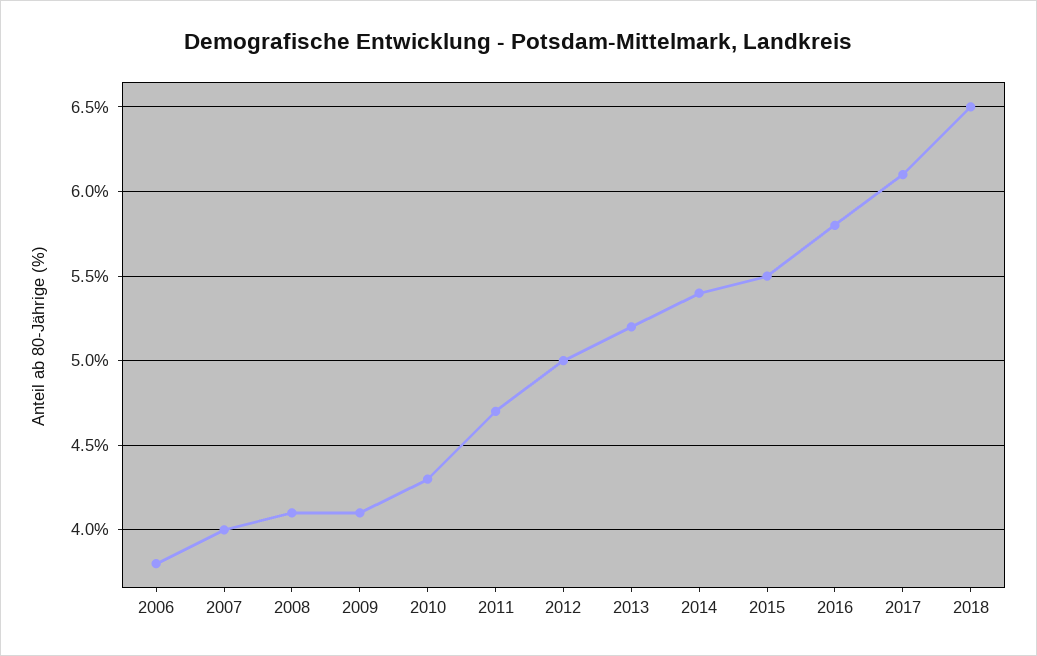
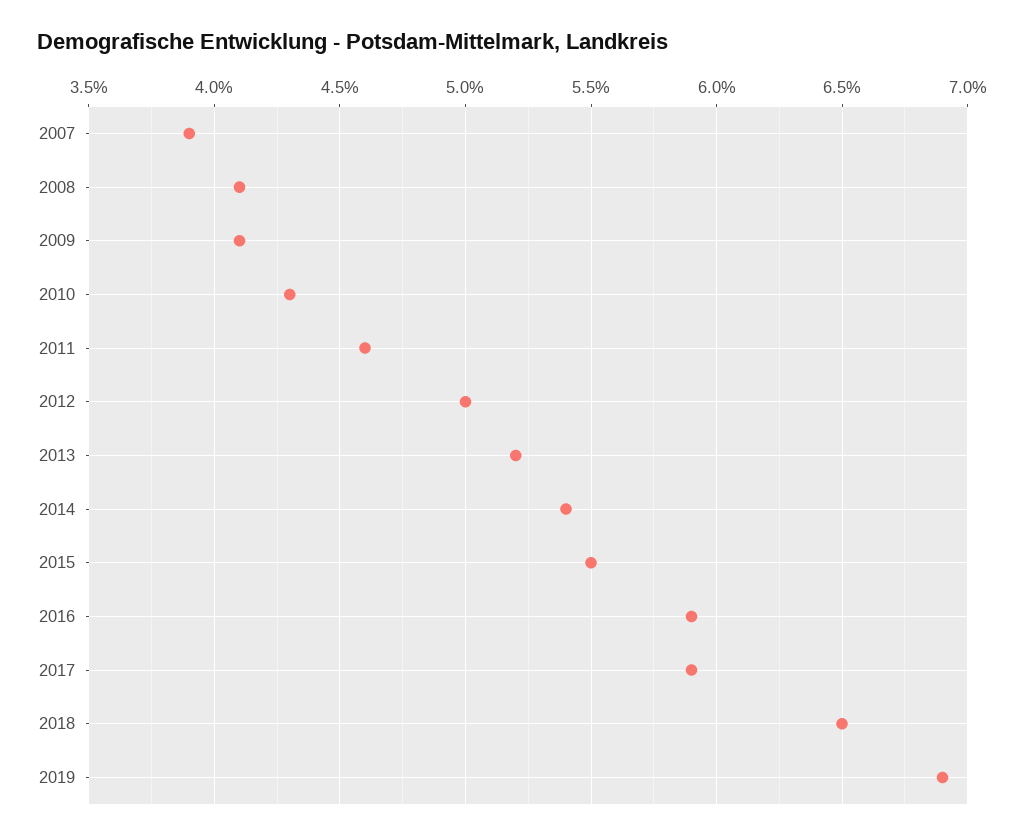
2006: 3.8 -> none
2007: 4 -> 3.9
2011: 4.7 -> 4.6
2016: 5.8 -> 5.9
2017: 6.1 -> 5.9
2019: none -> 6.9

